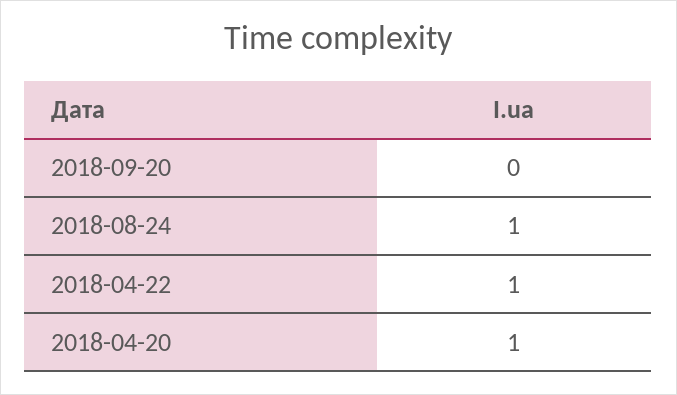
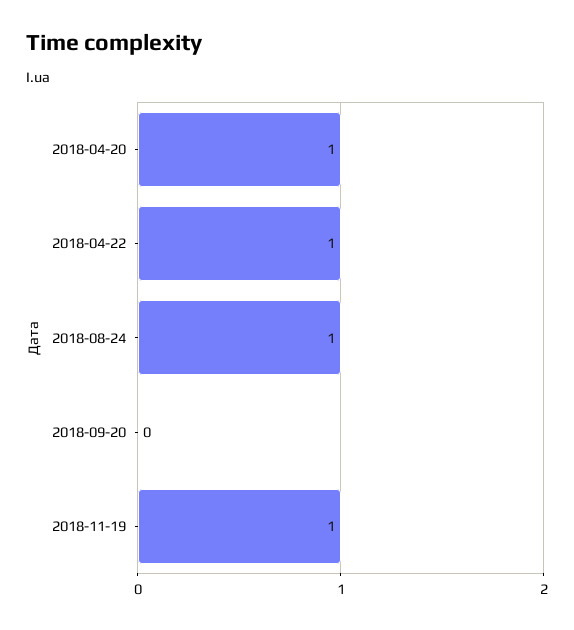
2018-11-19: none -> 1

